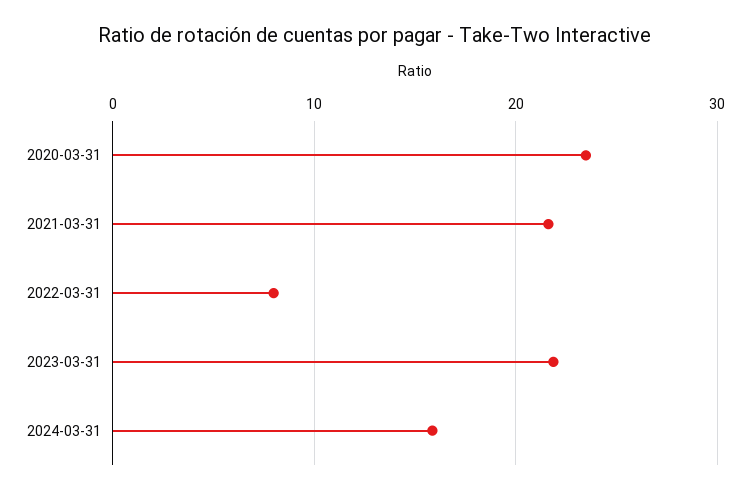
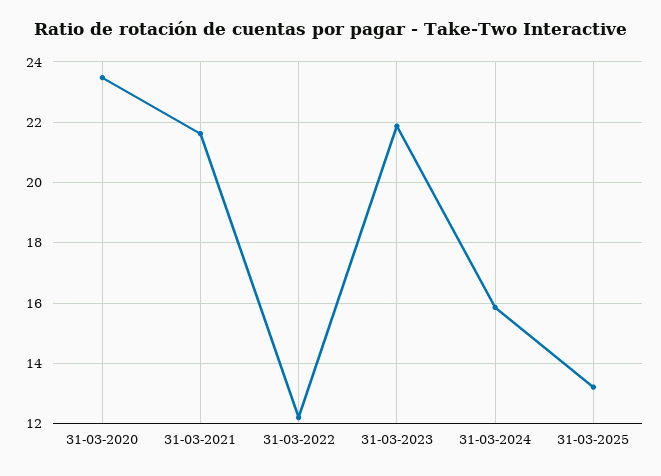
2022-03-31: 8 -> 12.2
31-03-2025: none -> 13.2

